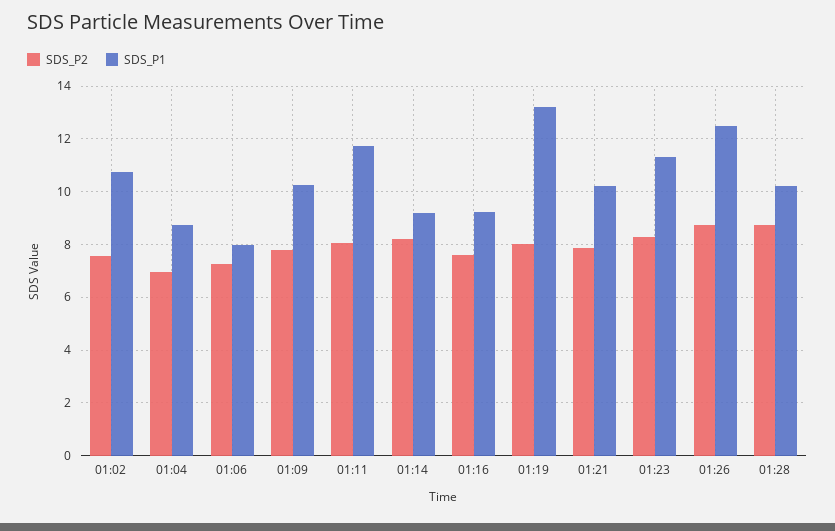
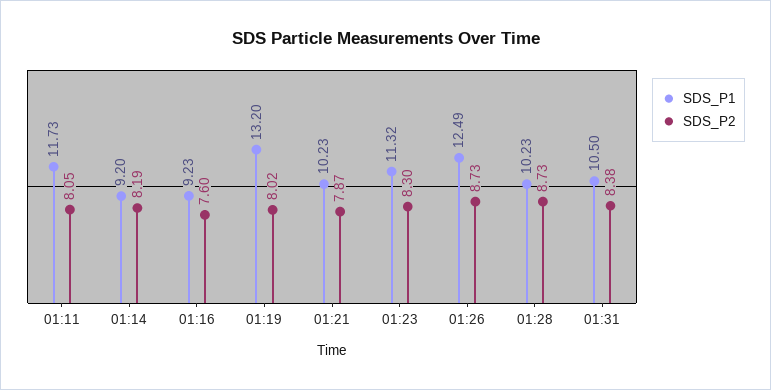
SDS_P2, 01:02: 7.5 -> none
SDS_P1, 01:02: 10.75 -> none
SDS_P2, 01:04: 7 -> none
SDS_P1, 01:04: 8.75 -> none
SDS_P2, 01:06: 7.25 -> none
SDS_P1, 01:06: 8 -> none
SDS_P2, 01:09: 7.75 -> none
SDS_P1, 01:09: 10.25 -> none
SDS_P1, 01:31: none -> 10.5
SDS_P2, 01:31: none -> 8.38

